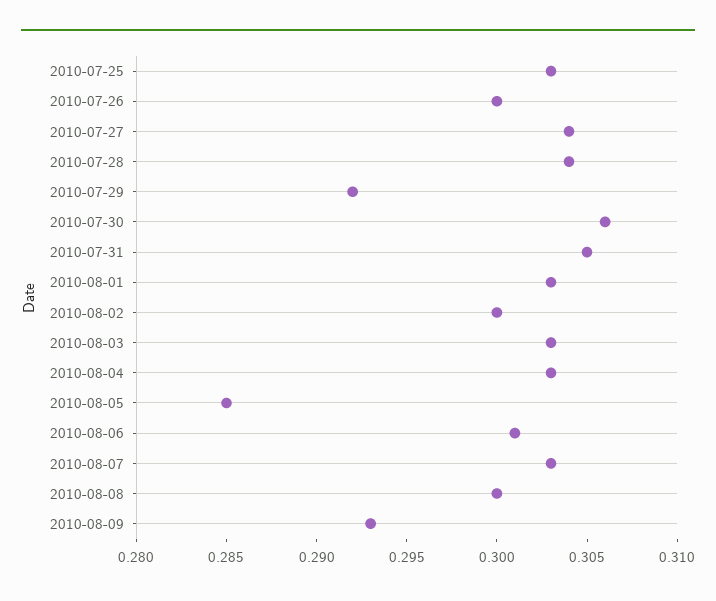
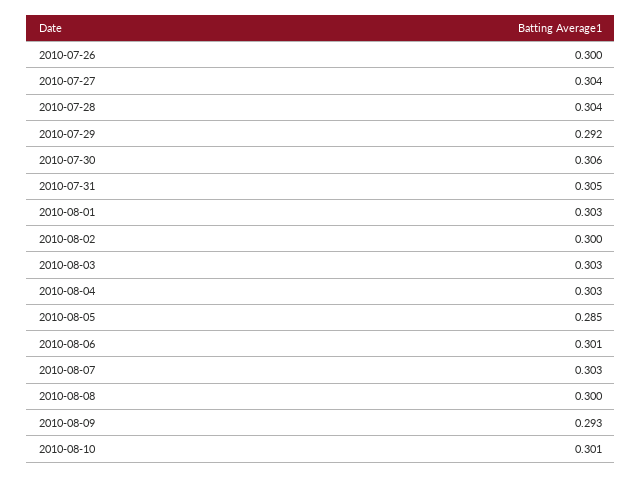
2010-07-25: 0.303 -> none
2010-08-10: none -> 0.301

